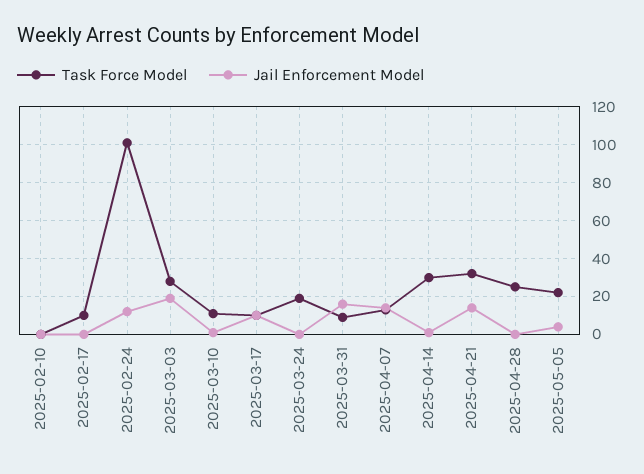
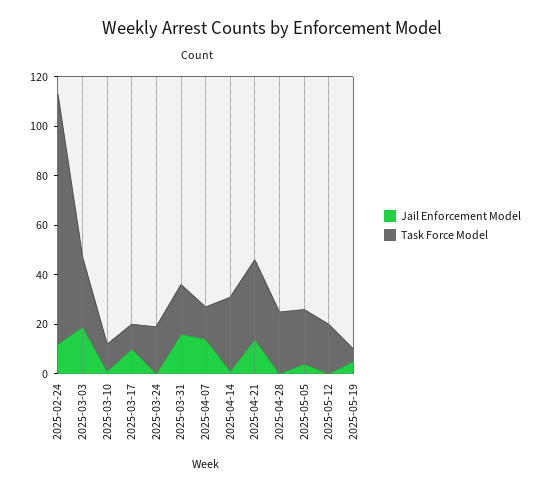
Task Force Model, 2025-02-10: 0 -> none
Jail Enforcement Model, 2025-02-10: 0 -> none
Task Force Model, 2025-02-17: 10 -> none
Jail Enforcement Model, 2025-02-17: 0 -> none
Task Force Model, 2025-03-31: 10 -> 20
Jail Enforcement Model, 2025-05-12: none -> 0
Task Force Model, 2025-05-12: none -> 20
Jail Enforcement Model, 2025-05-19: none -> 5
Task Force Model, 2025-05-19: none -> 5

